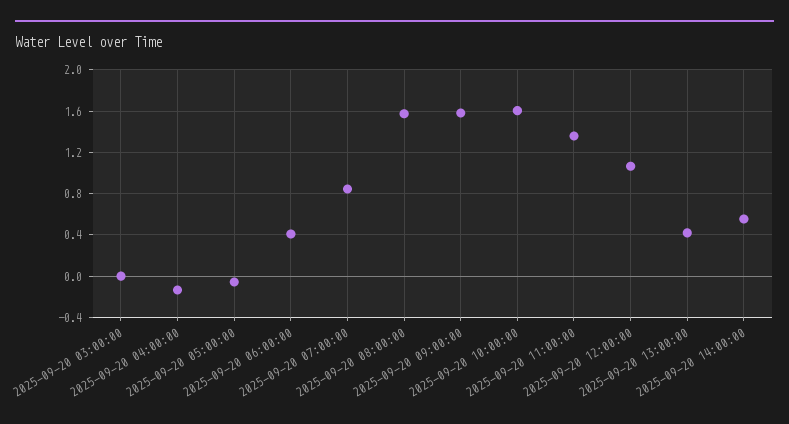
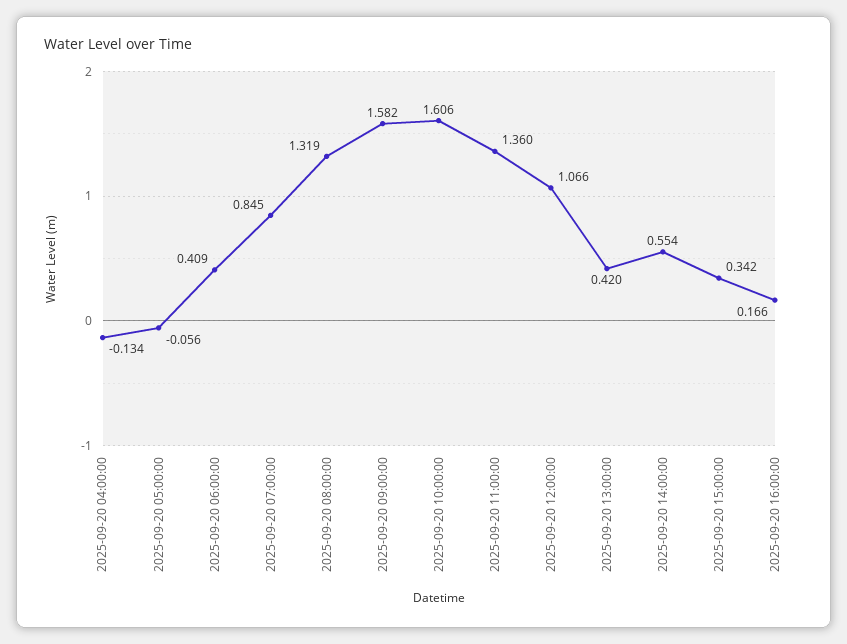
2025-09-20 03:00:00: 0 -> none
2025-09-20 08:00:00: 1.6 -> 1.319
2025-09-20 15:00:00: none -> 0.342
2025-09-20 16:00:00: none -> 0.166

